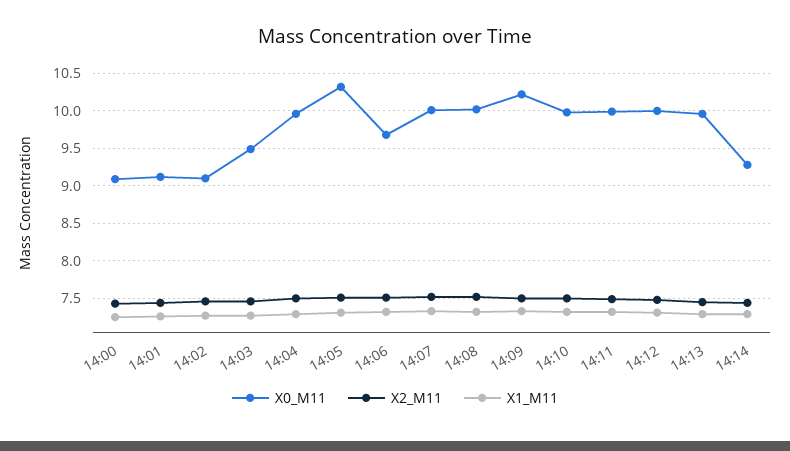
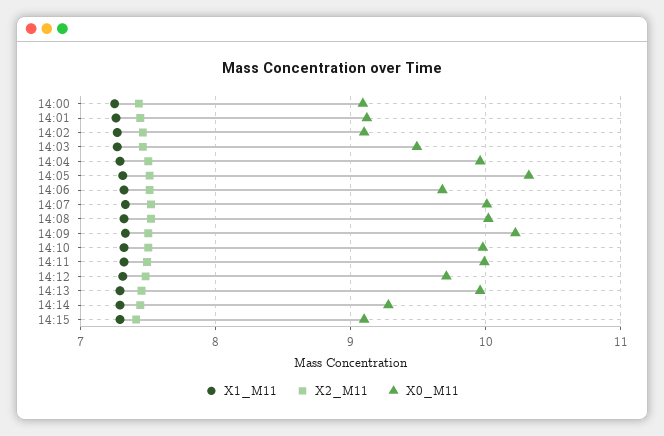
X0_M11, 14:12: 10 -> 9.7
X1_M11, 14:15: none -> 7.3
X2_M11, 14:15: none -> 7.4
X0_M11, 14:15: none -> 9.1

